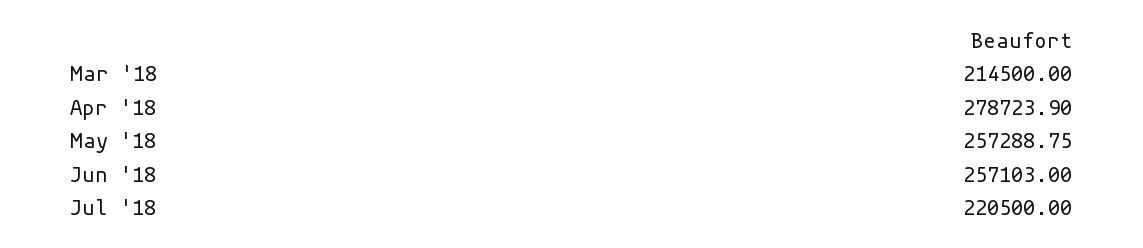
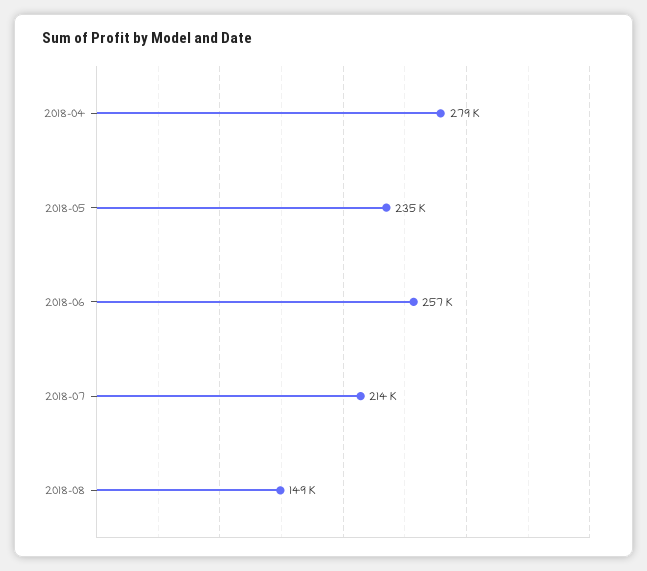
Mar '18: 214500 -> none
May '18: 257288.75 -> 235000
Jul '18: 220500 -> 214000
2018-08: none -> 149000

